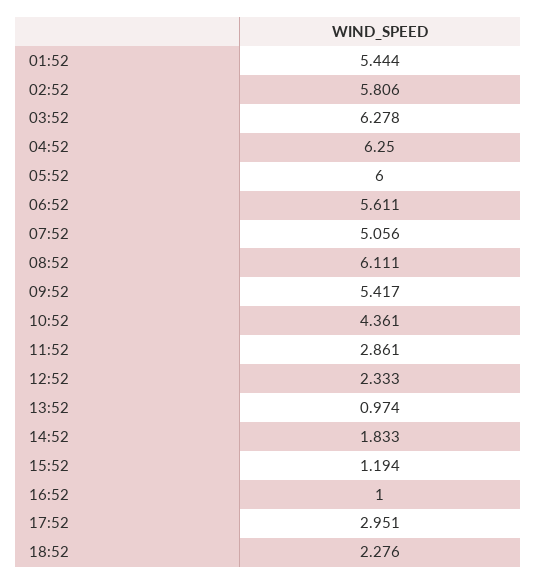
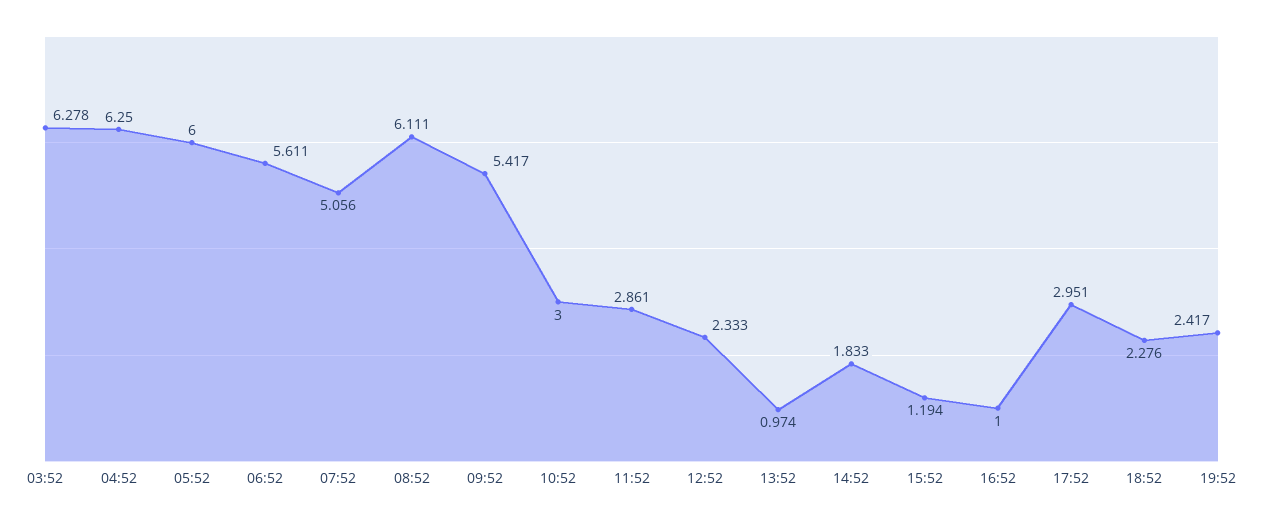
01:52: 5.444 -> none
02:52: 5.806 -> none
10:52: 4.361 -> 3
19:52: none -> 2.417

